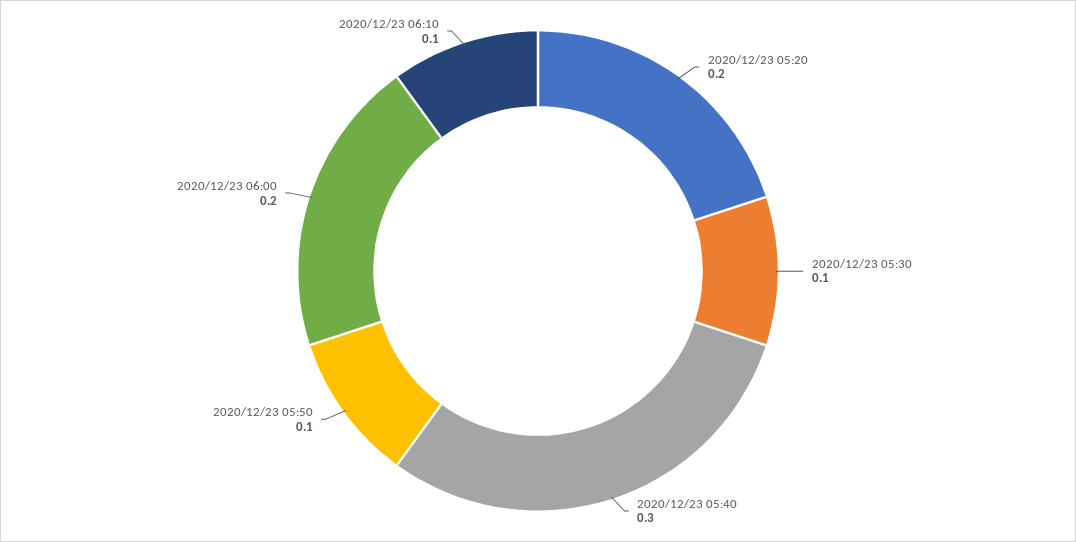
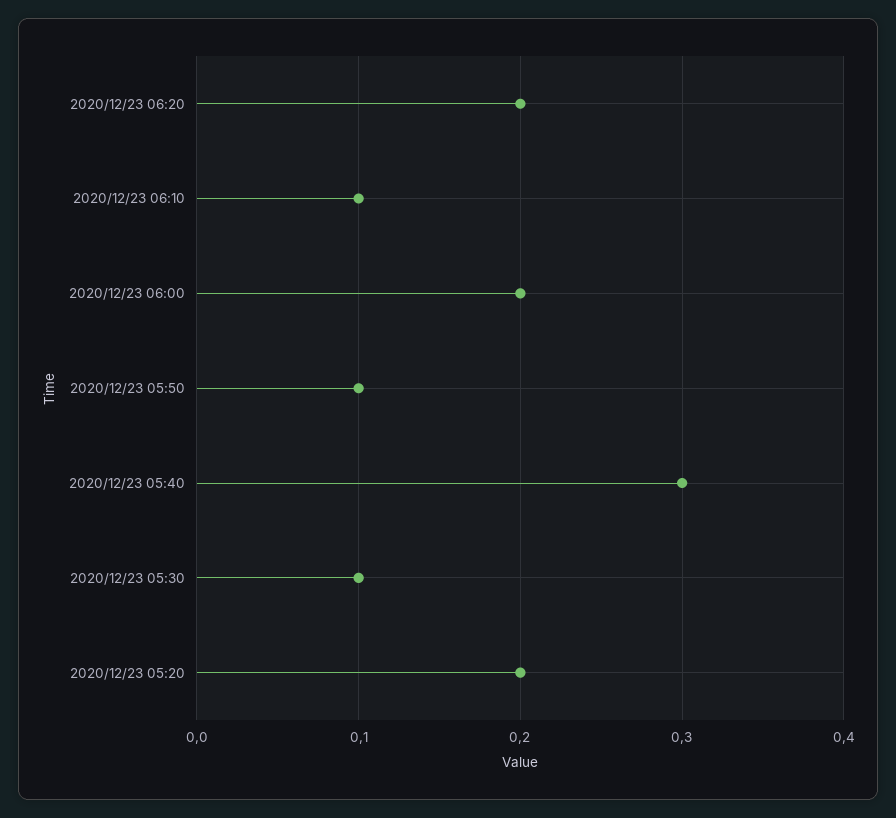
2020/12/23 06:20: none -> 0.2

